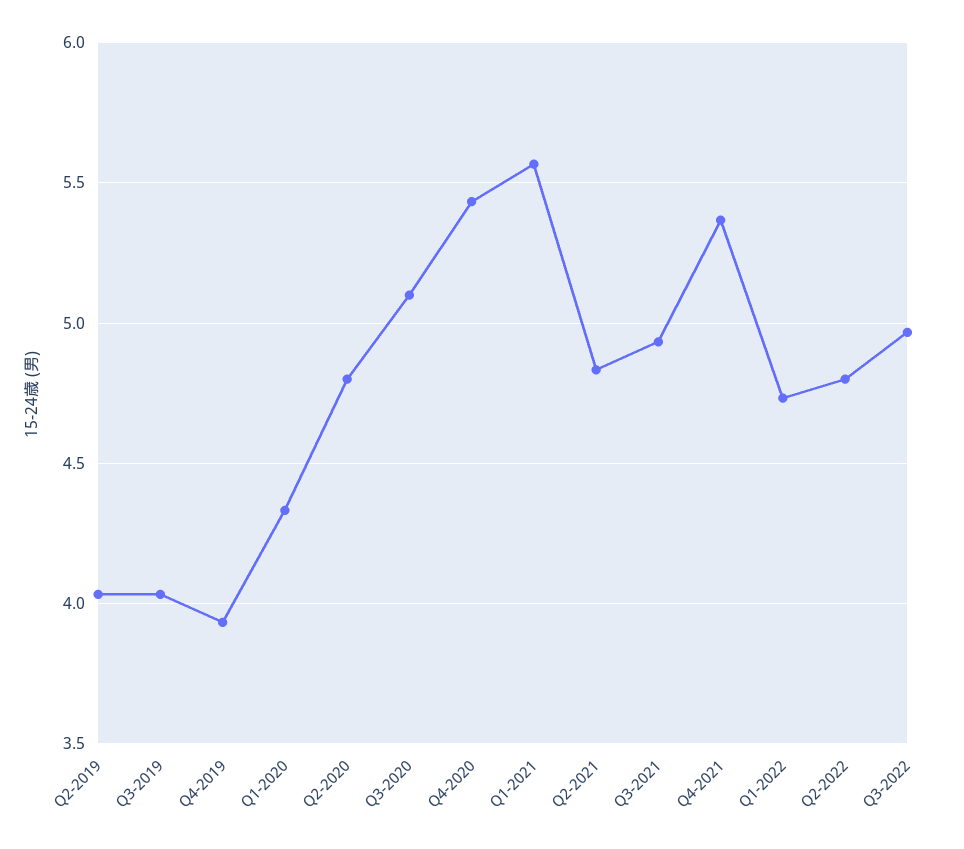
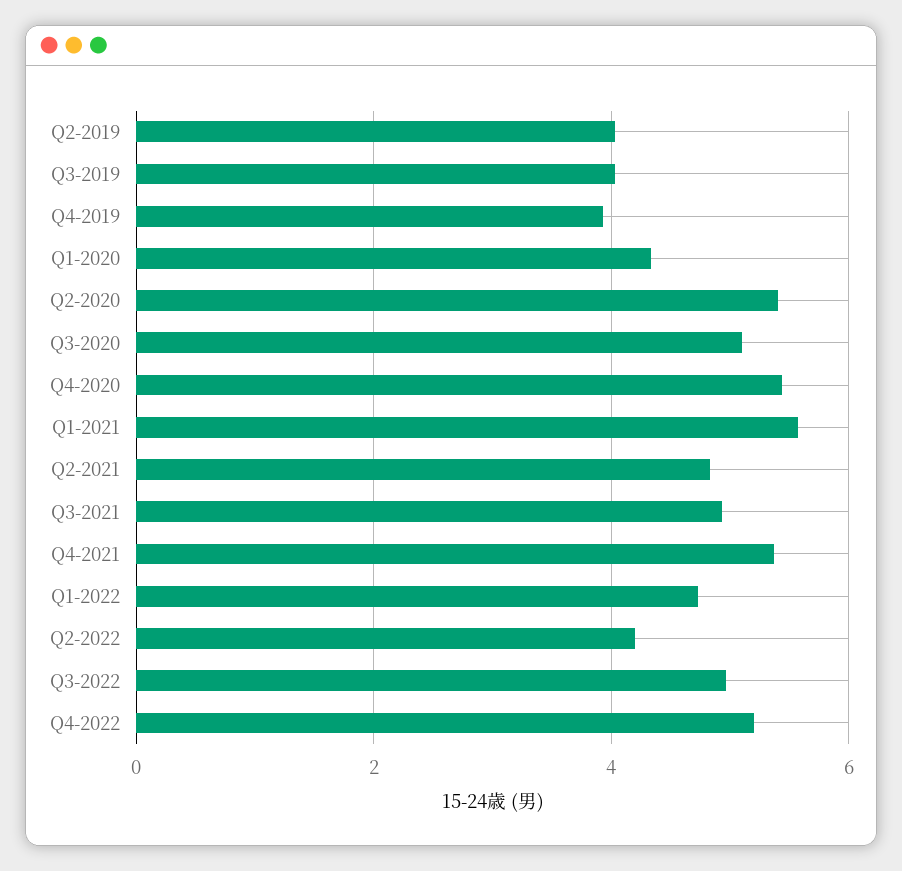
Q2-2020: 4.8 -> 5.4
Q2-2022: 4.8 -> 4.2
Q4-2022: none -> 5.2

